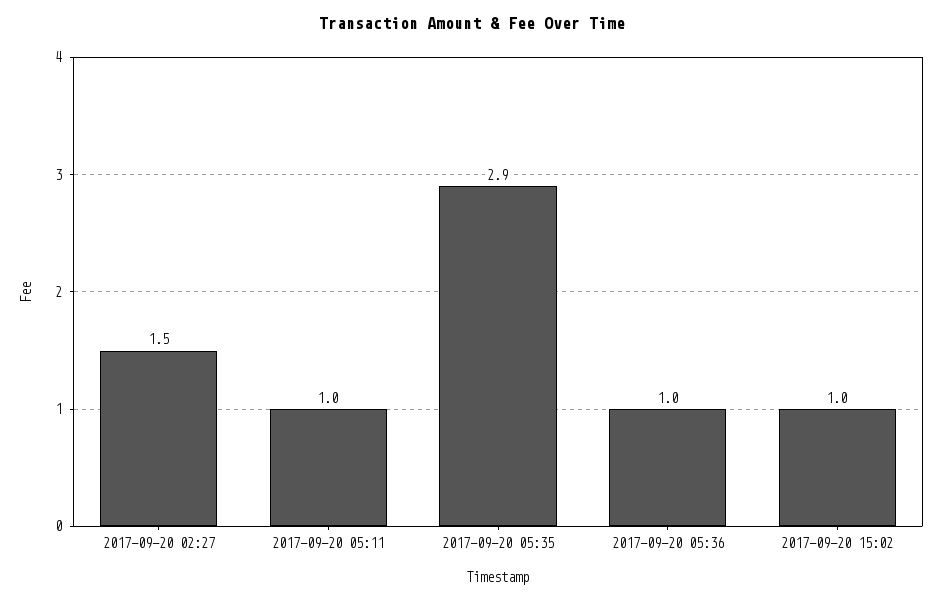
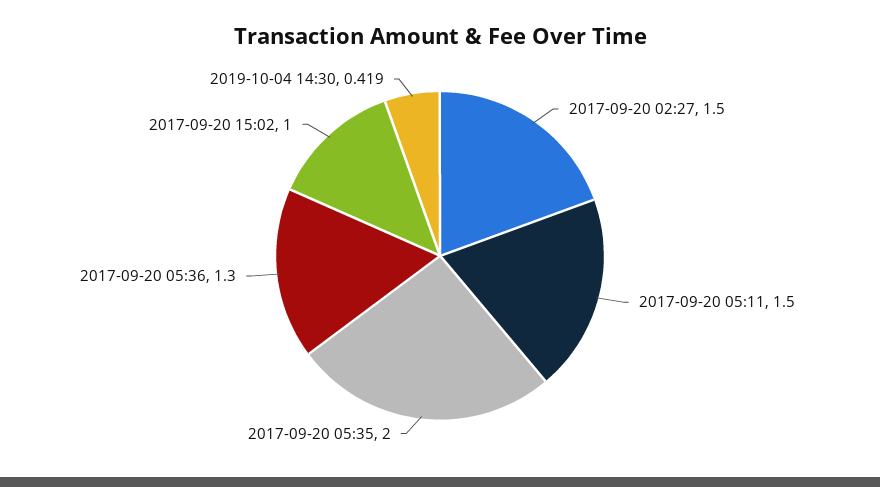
2017-09-20 05:11: 1 -> 1.5
2017-09-20 05:35: 2.9 -> 2
2017-09-20 05:36: 1 -> 1.3
2019-10-04 14:30: none -> 0.419

